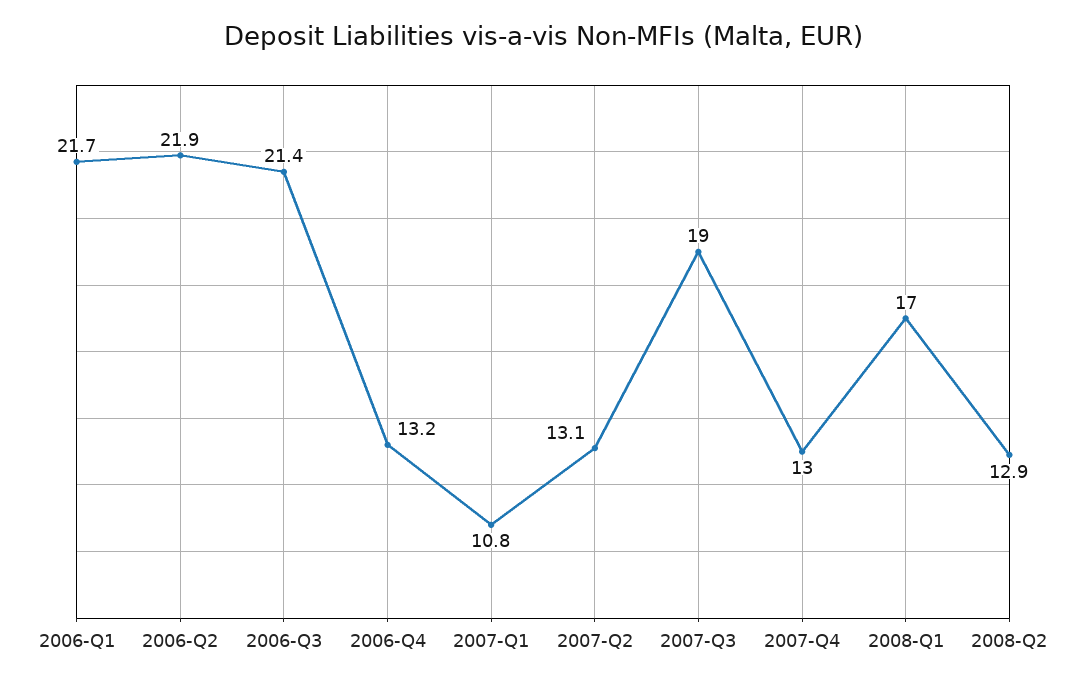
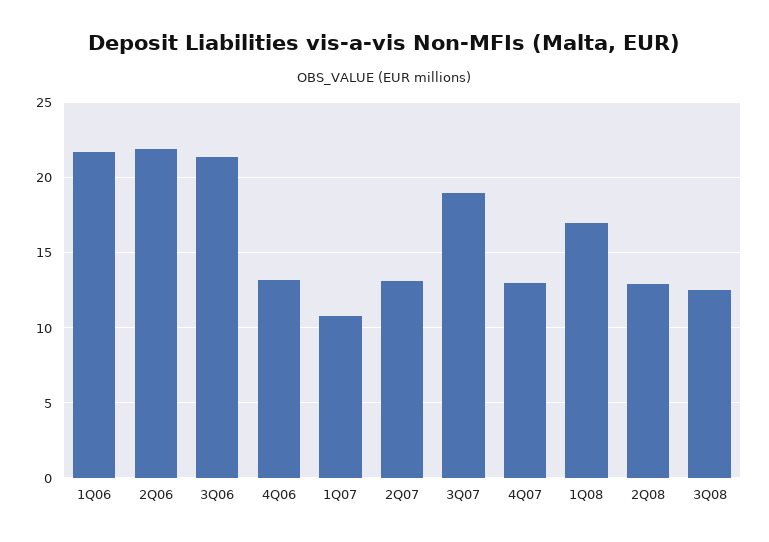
3Q08: none -> 12.5

